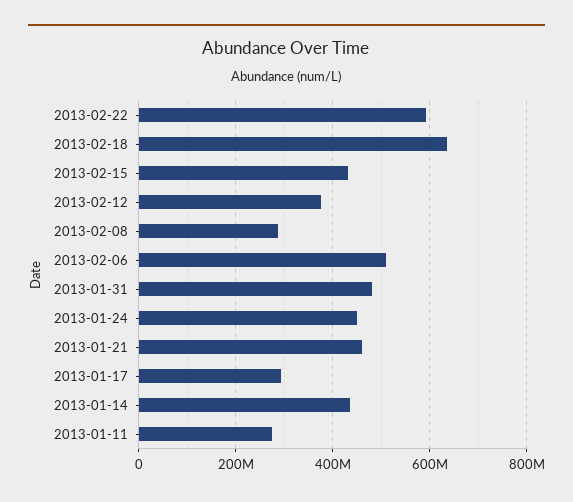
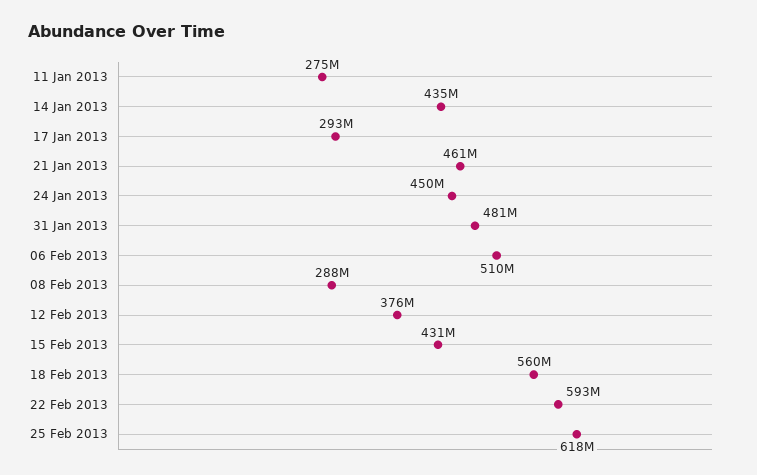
2013-02-18: 640000000 -> 560000000
25 Feb 2013: none -> 618000000

